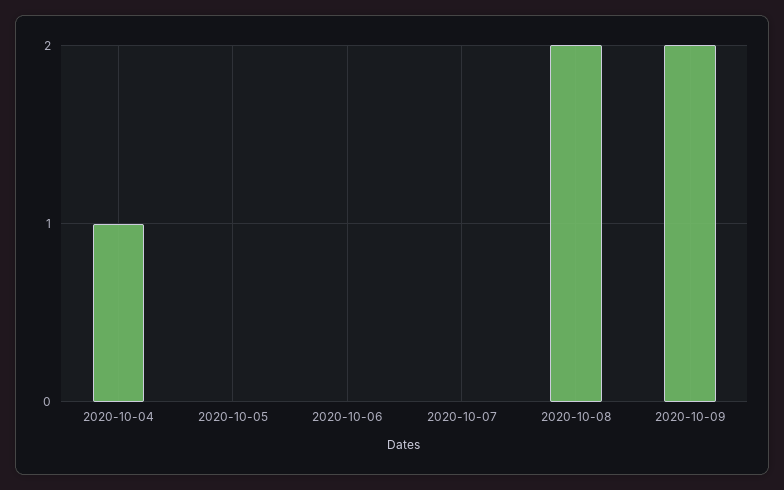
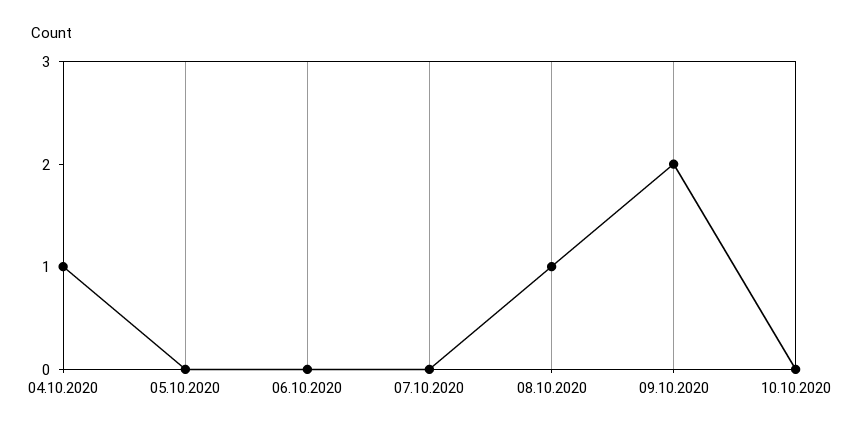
2020-10-08: 2 -> 1
10.10.2020: none -> 0

